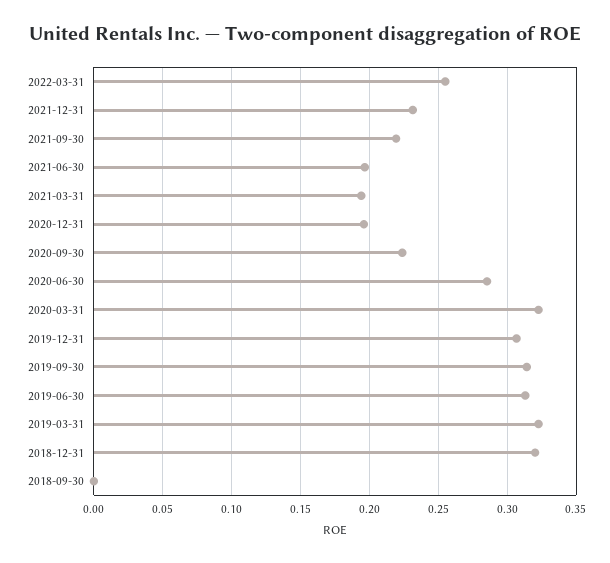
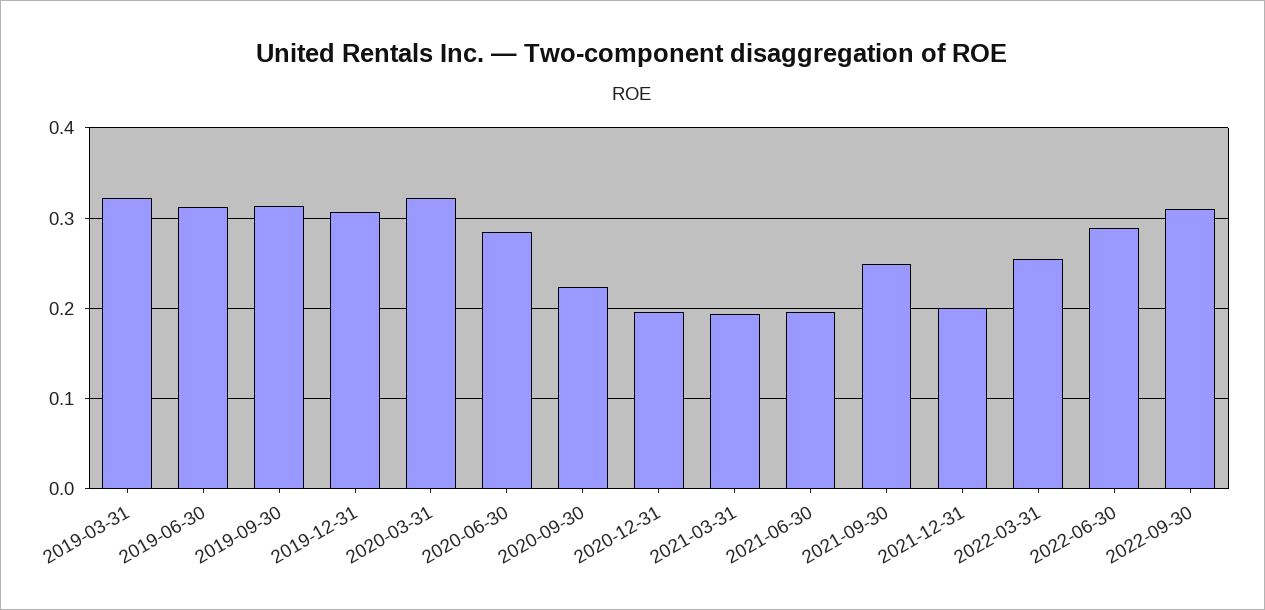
2021-12-31: 0.23 -> 0.2
2021-09-30: 0.22 -> 0.25
2018-12-31: 0.32 -> none
2018-09-30: 0 -> none
2022-06-30: none -> 0.29
2022-09-30: none -> 0.31

